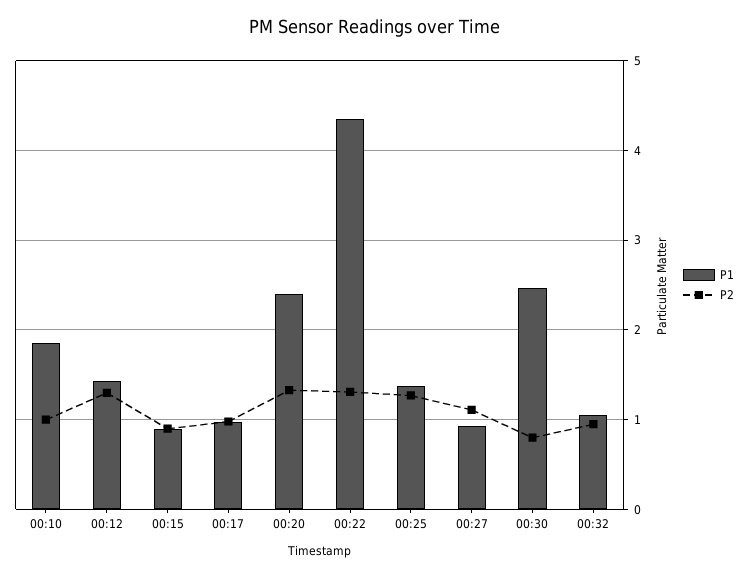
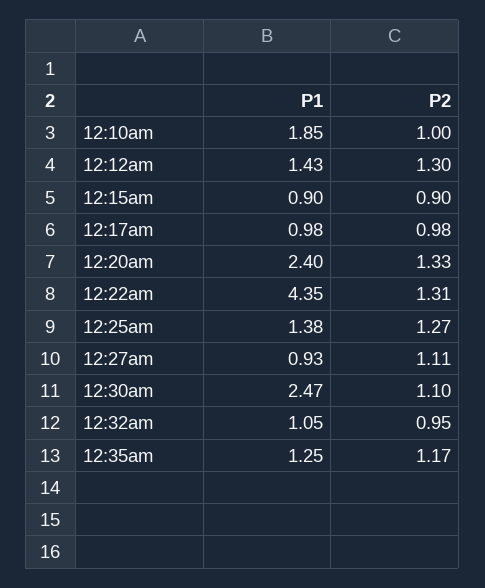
P2, 00:30: 0.8 -> 1.1
P1, 12:35am: none -> 1.25
P2, 12:35am: none -> 1.17

